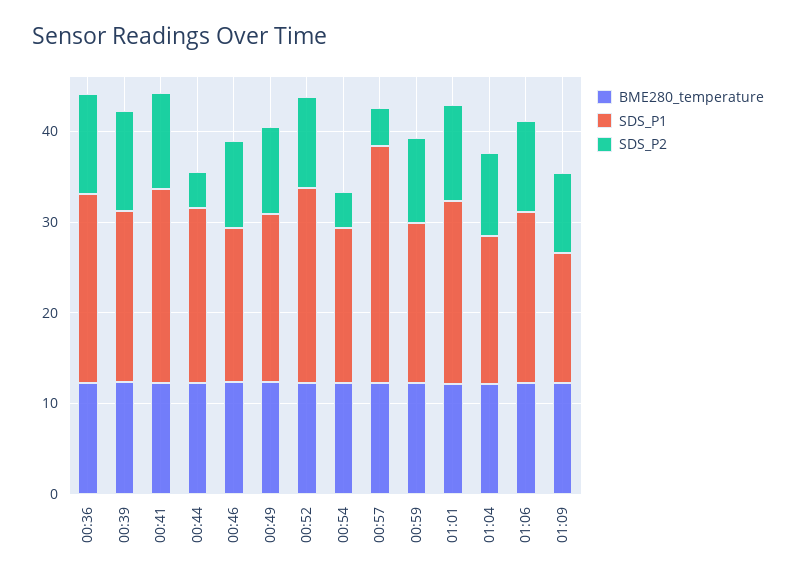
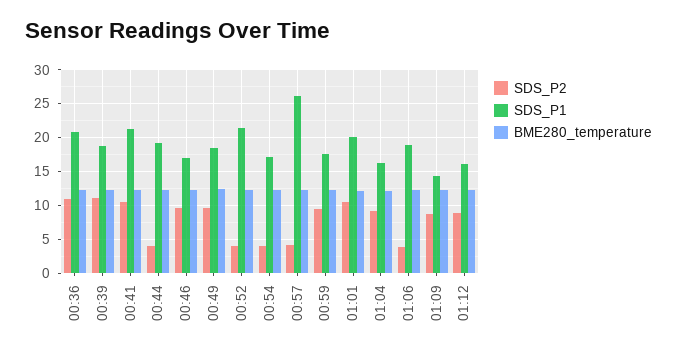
SDS_P2, 00:52: 10 -> 4
SDS_P2, 01:06: 10 -> 4
SDS_P2, 01:12: none -> 9
SDS_P1, 01:12: none -> 16
BME280_temperature, 01:12: none -> 12

